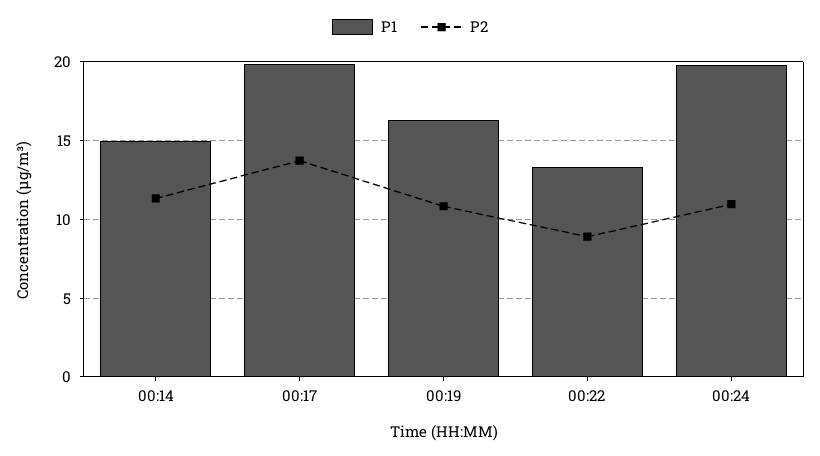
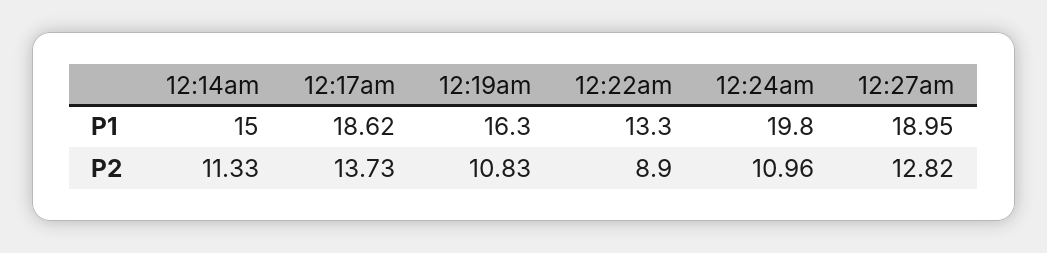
P1, 00:17: 20 -> 18.62
P1, 12:27am: none -> 18.95
P2, 12:27am: none -> 12.82

